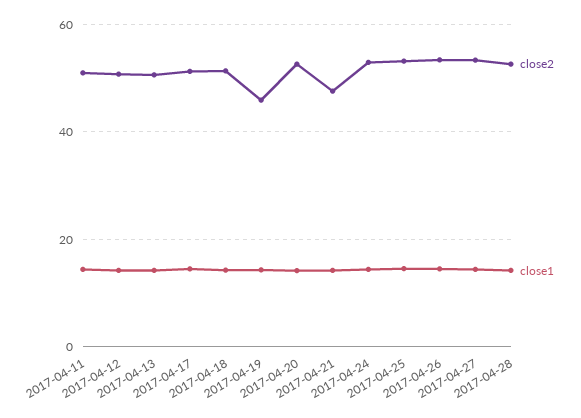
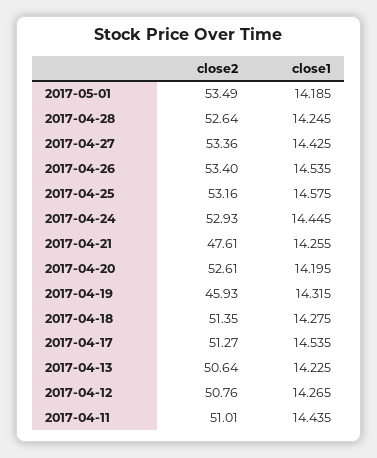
close2, 2017-05-01: none -> 53.49
close1, 2017-05-01: none -> 14.185

